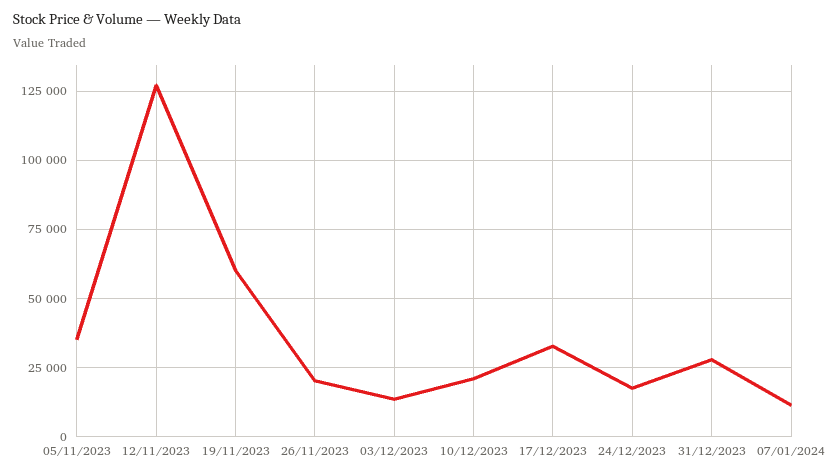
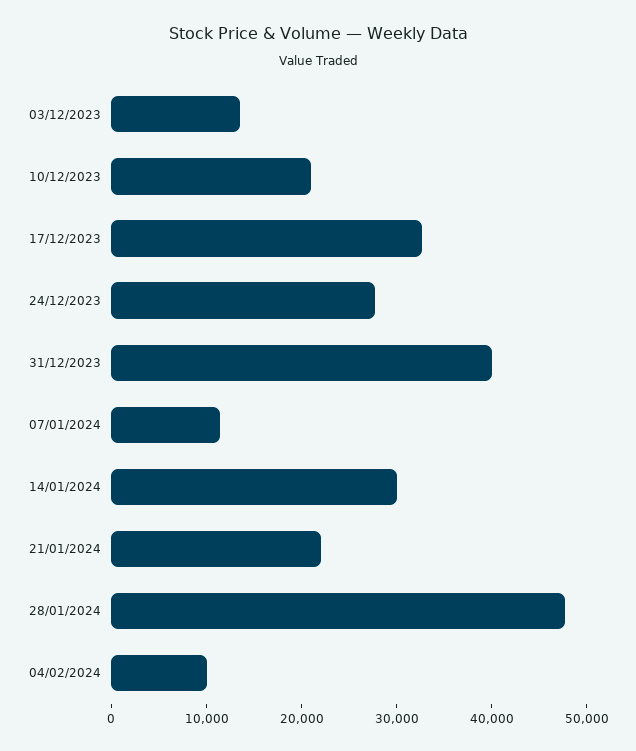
05/11/2023: 35000 -> none
12/11/2023: 127500 -> none
19/11/2023: 60000 -> none
26/11/2023: 20000 -> none
24/12/2023: 17500 -> 28000
31/12/2023: 27500 -> 40000
14/01/2024: none -> 30000
21/01/2024: none -> 22000
28/01/2024: none -> 48000
04/02/2024: none -> 10000

